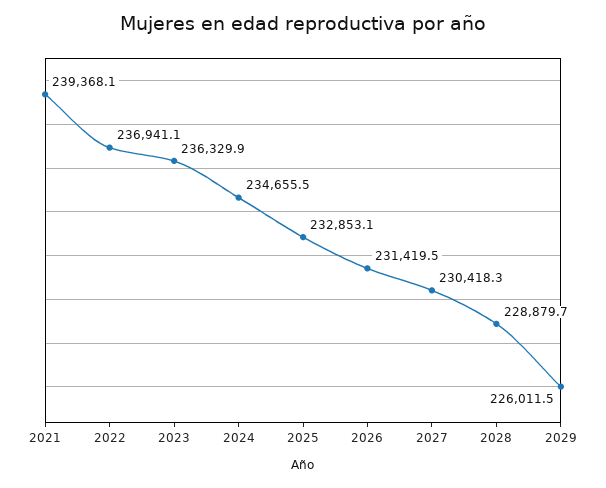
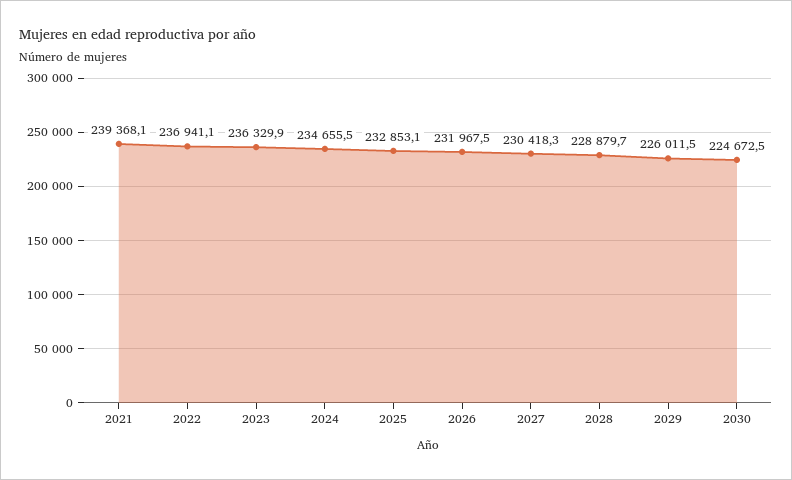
2026: 231419.5 -> 231967.5
2030: none -> 224672.5

